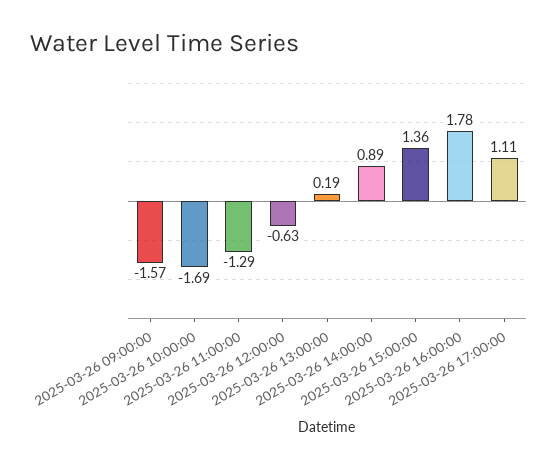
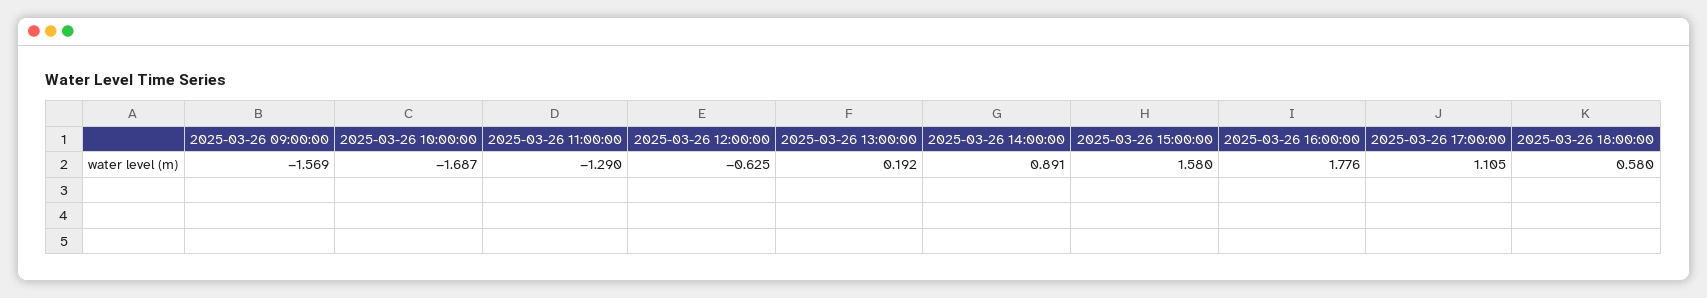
2025-03-26 15:00:00: 1.36 -> 1.58
2025-03-26 18:00:00: none -> 0.58

